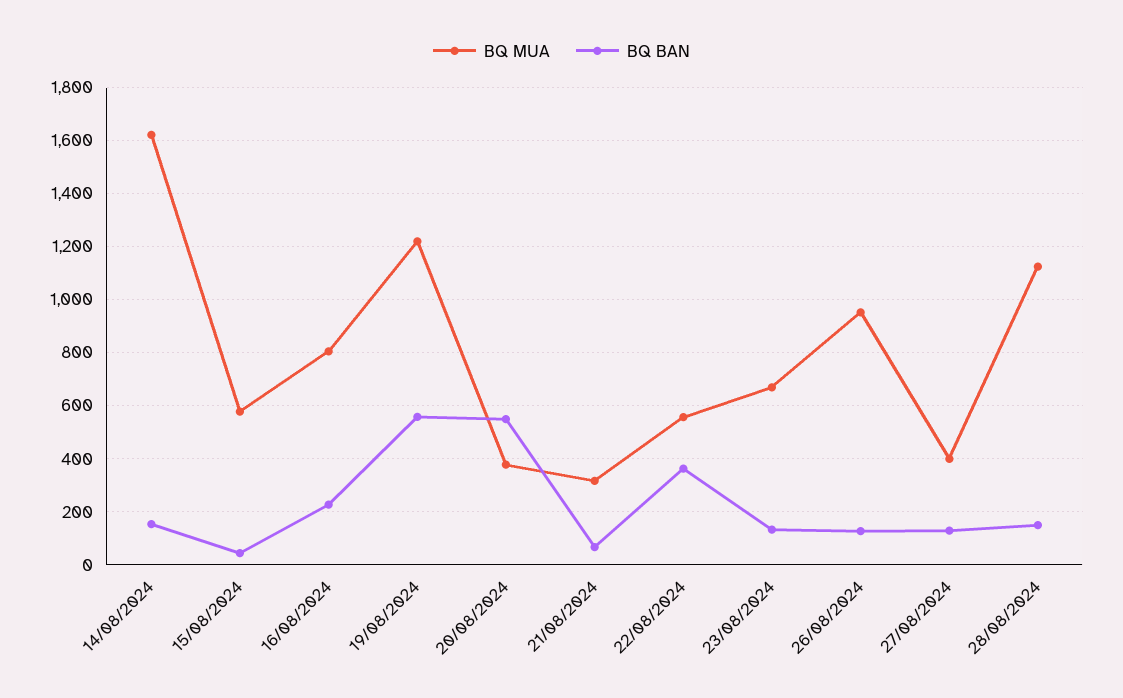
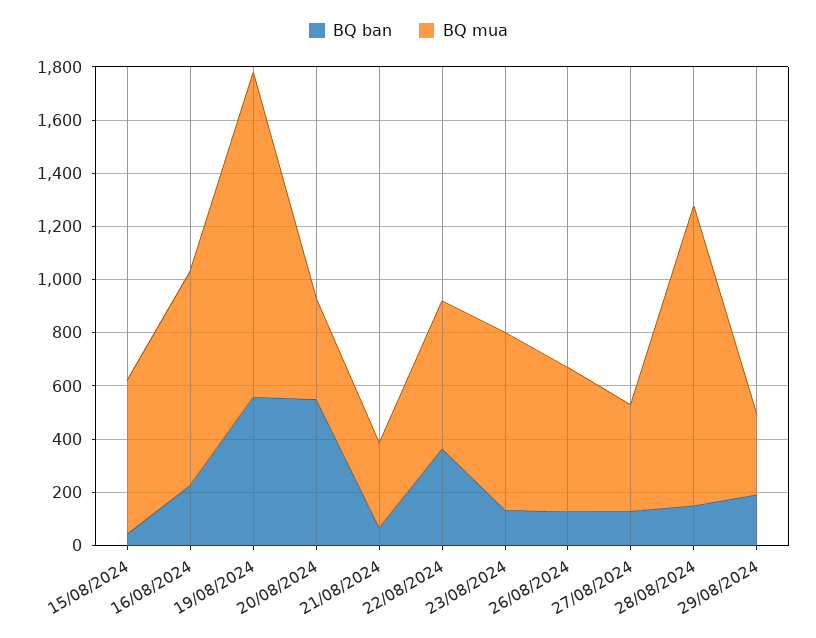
BQ MUA, 14/08/2024: 1625 -> none
BQ BAN, 14/08/2024: 150 -> none
BQ MUA, 26/08/2024: 950 -> 550
BQ BAN, 29/08/2024: none -> 200
BQ MUA, 29/08/2024: none -> 300

